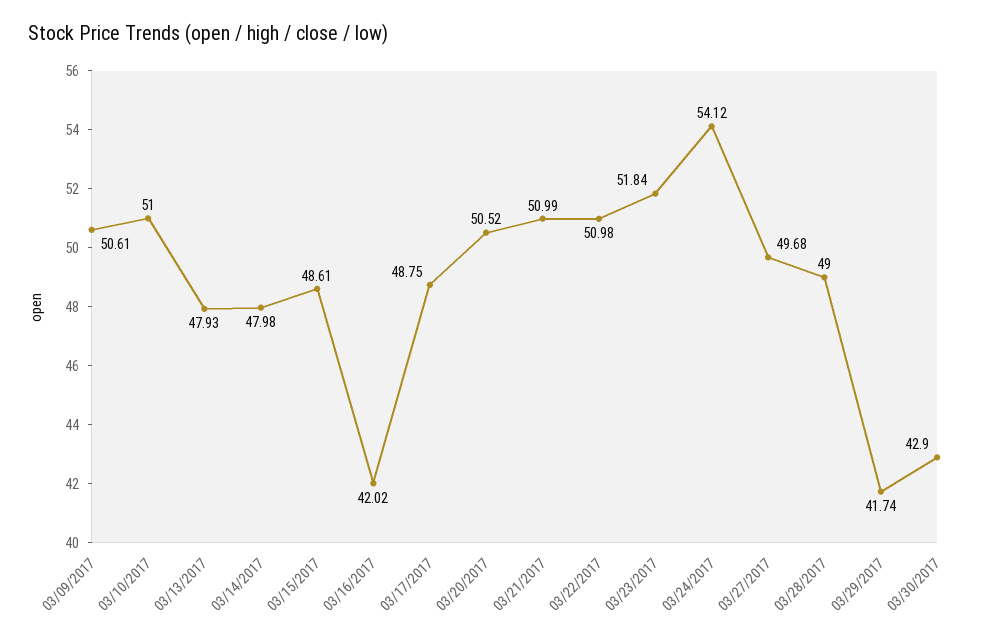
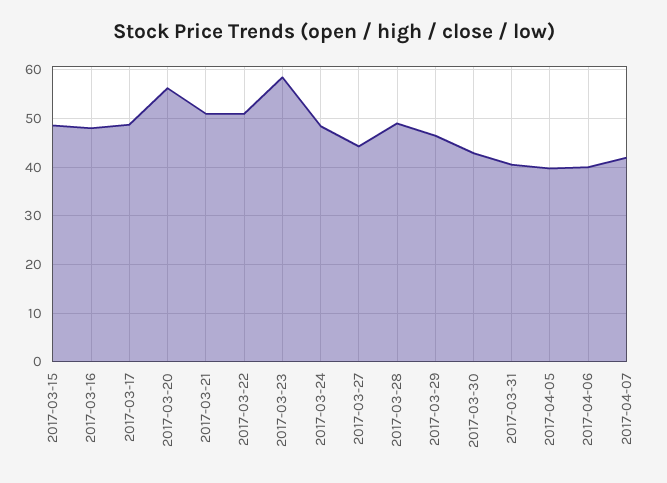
03/09/2017: 50.61 -> none
03/10/2017: 51 -> none
03/13/2017: 47.93 -> none
03/14/2017: 47.98 -> none
03/16/2017: 42.02 -> 48
03/20/2017: 50.52 -> 56
03/23/2017: 51.84 -> 58
03/24/2017: 54.12 -> 48
03/27/2017: 49.68 -> 44
03/29/2017: 41.74 -> 46
2017-03-31: none -> 40
2017-04-05: none -> 40
2017-04-06: none -> 40
2017-04-07: none -> 42

